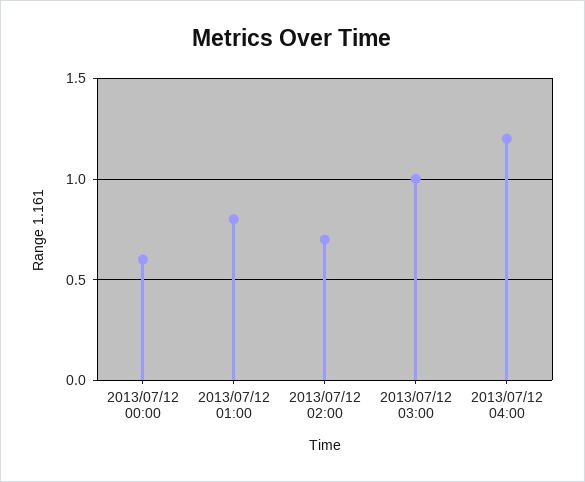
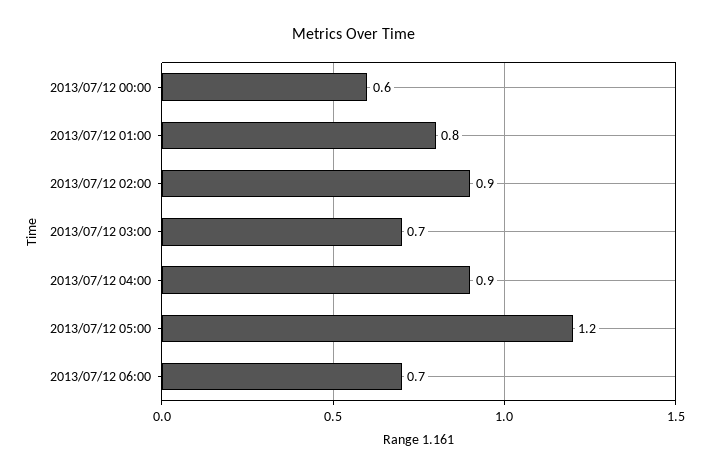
2013/07/12 02:00: 0.7 -> 0.9
2013/07/12 03:00: 1 -> 0.7
2013/07/12 04:00: 1.2 -> 0.9
2013/07/12 05:00: none -> 1.2
2013/07/12 06:00: none -> 0.7

